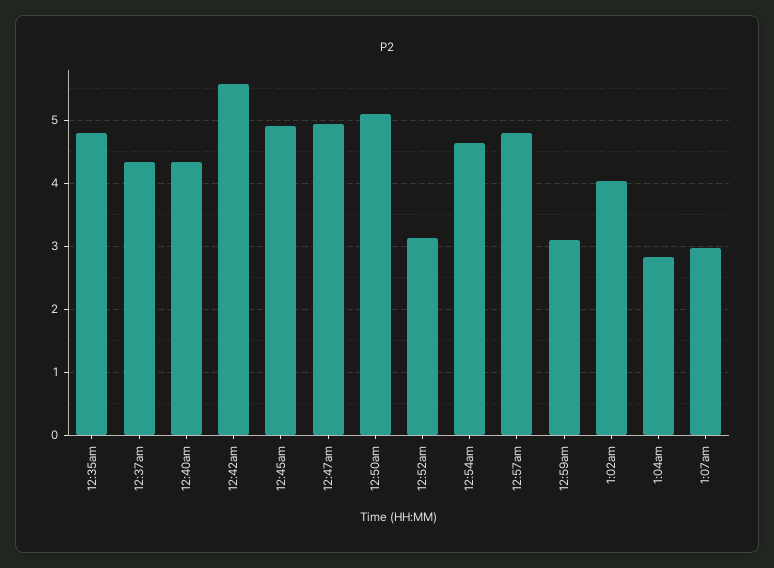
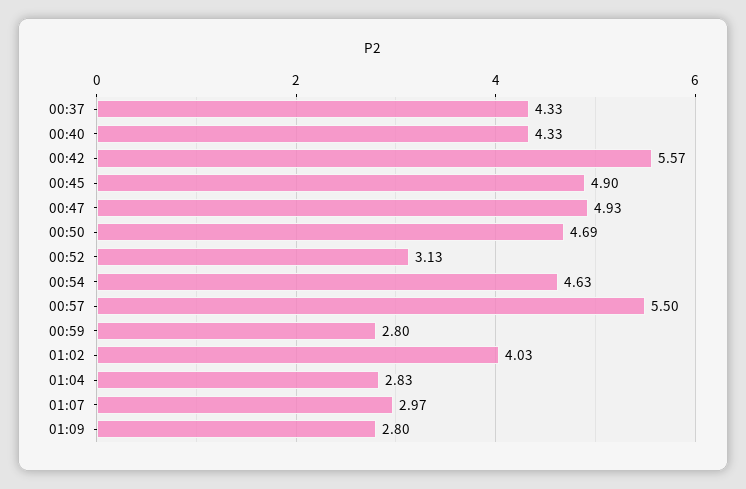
12:35am: 4.8 -> none
12:50am: 5.1 -> 4.69
12:57am: 4.8 -> 5.5
12:59am: 3.1 -> 2.8
01:09: none -> 2.8

